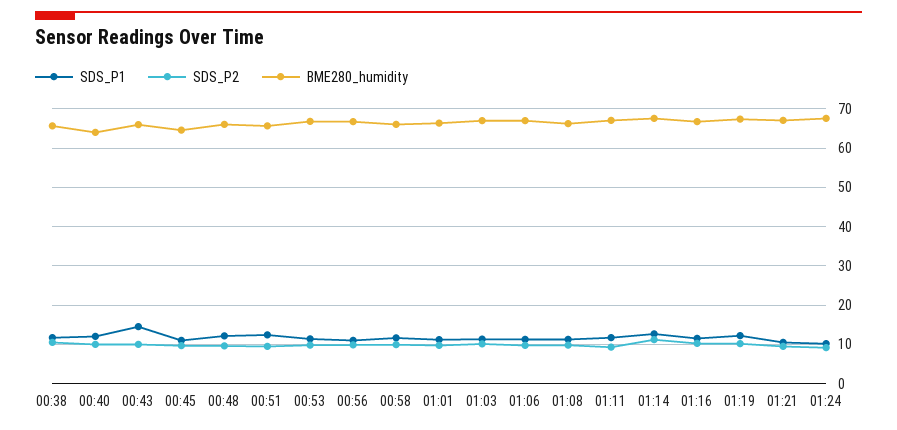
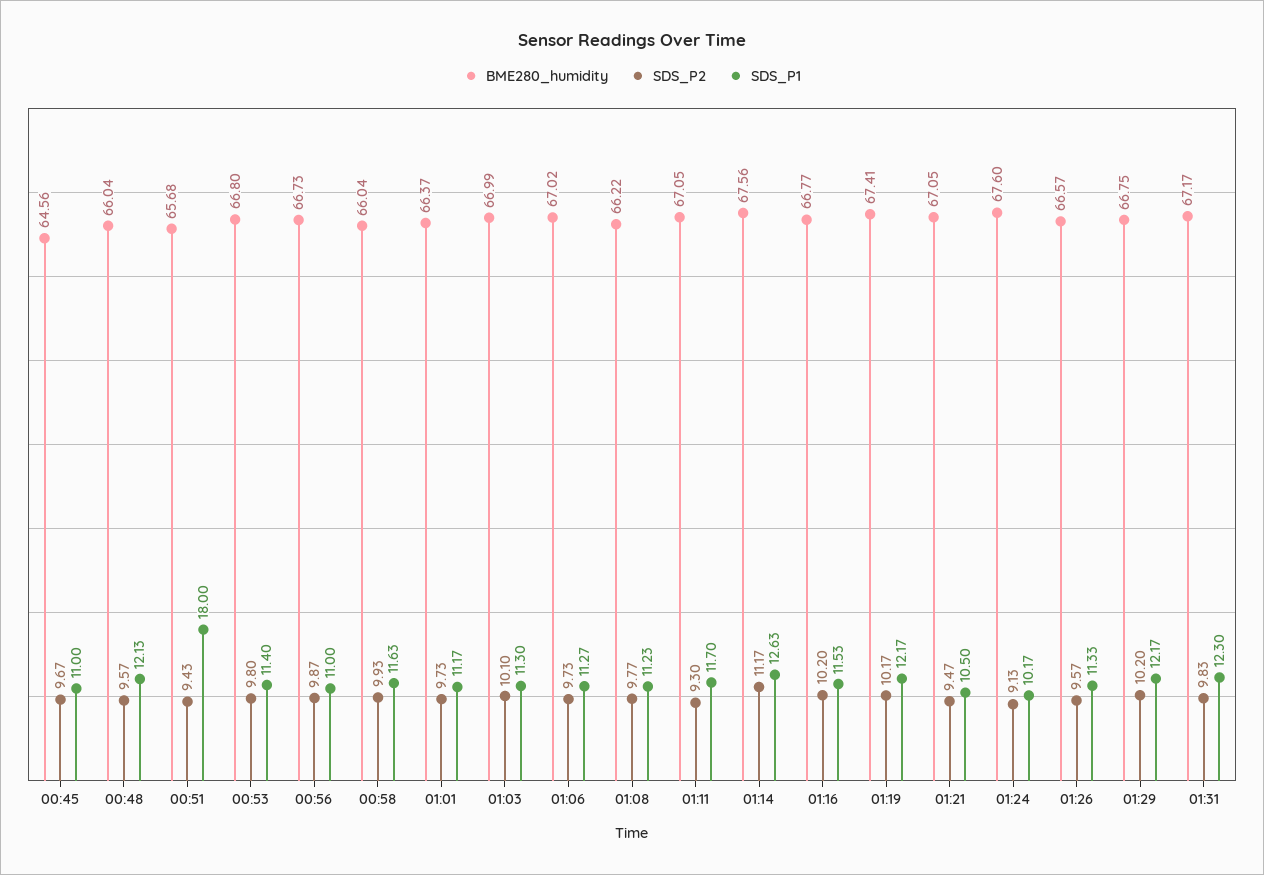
SDS_P1, 00:38: 12 -> none
SDS_P2, 00:38: 10 -> none
BME280_humidity, 00:38: 66 -> none
SDS_P1, 00:40: 12 -> none
SDS_P2, 00:40: 10 -> none
BME280_humidity, 00:40: 64 -> none
SDS_P1, 00:43: 14 -> none
SDS_P2, 00:43: 10 -> none
BME280_humidity, 00:43: 66 -> none
SDS_P1, 00:51: 12 -> 18
BME280_humidity, 01:26: none -> 66.57
SDS_P2, 01:26: none -> 9.57
SDS_P1, 01:26: none -> 11.33
BME280_humidity, 01:29: none -> 66.75
SDS_P2, 01:29: none -> 10.2
SDS_P1, 01:29: none -> 12.17
BME280_humidity, 01:31: none -> 67.17
SDS_P2, 01:31: none -> 9.83
SDS_P1, 01:31: none -> 12.3

